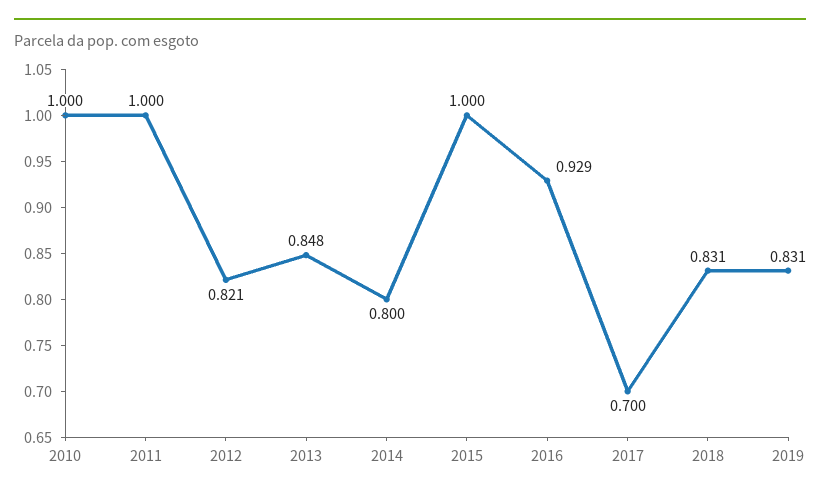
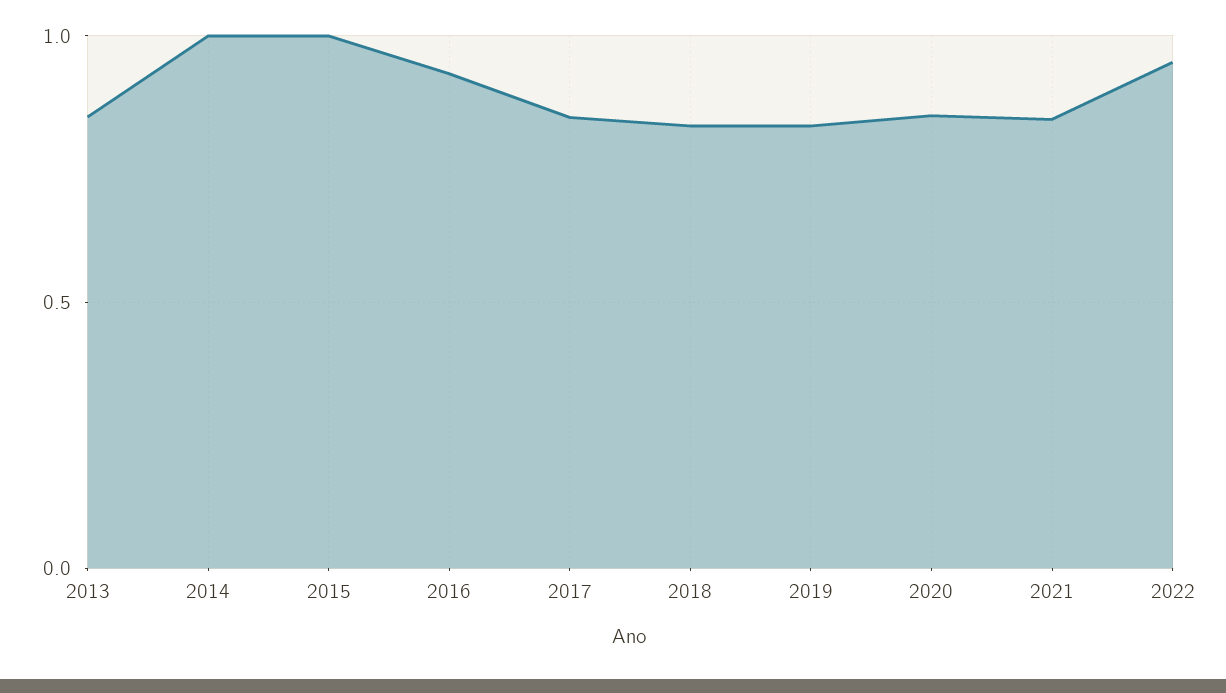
2010: 1 -> none
2011: 1 -> none
2012: 0.821 -> none
2014: 0.8 -> 1
2017: 0.7 -> 0.85
2020: none -> 0.85
2021: none -> 0.85
2022: none -> 0.95

